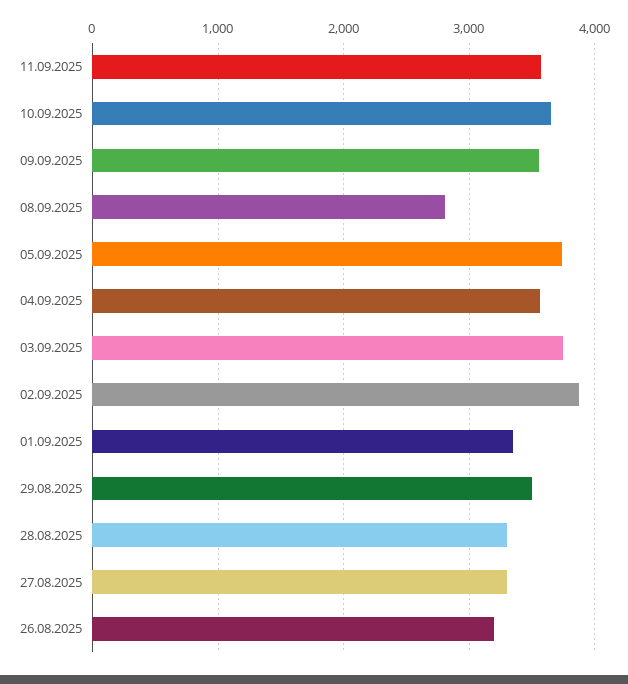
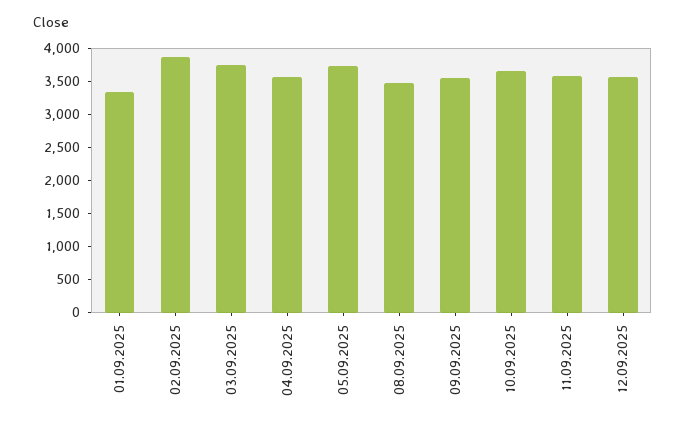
08.09.2025: 2800 -> 3500
29.08.2025: 3500 -> none
28.08.2025: 3300 -> none
27.08.2025: 3300 -> none
26.08.2025: 3200 -> none
12.09.2025: none -> 3500

